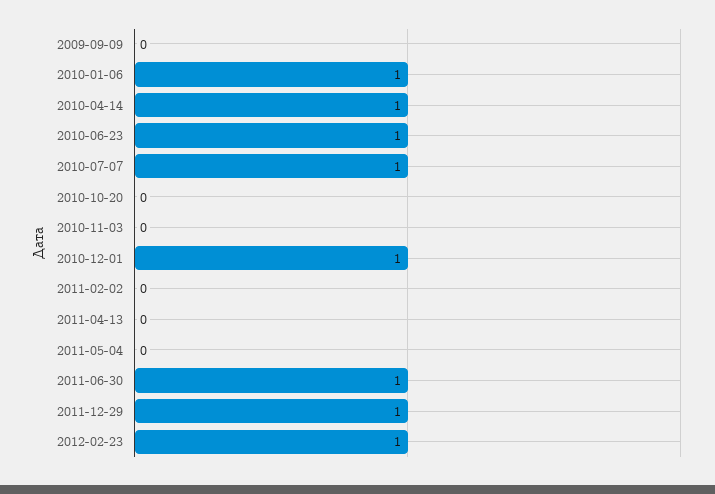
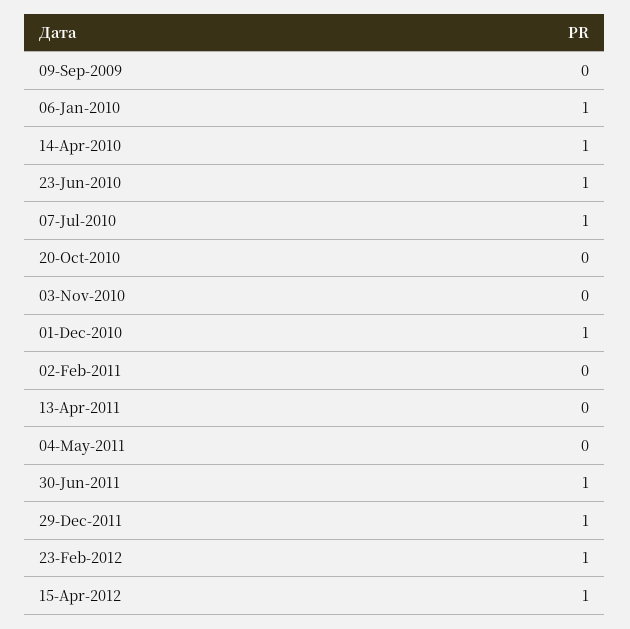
15-Apr-2012: none -> 1

